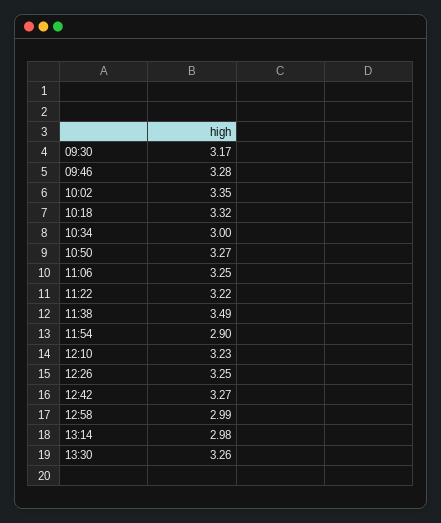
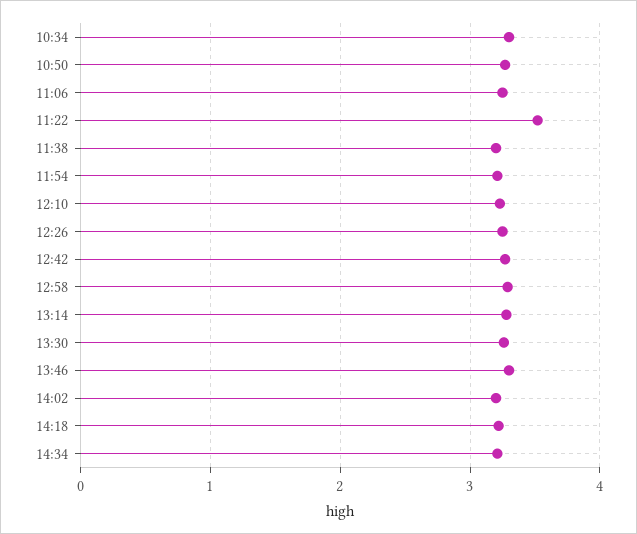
09:30: 3.17 -> none
09:46: 3.28 -> none
10:02: 3.35 -> none
10:18: 3.32 -> none
10:34: 3 -> 3.3
11:22: 3.22 -> 3.5
11:38: 3.49 -> 3.2
11:54: 2.9 -> 3.2
12:58: 2.99 -> 3.3
13:14: 2.98 -> 3.3
13:46: none -> 3.3
14:02: none -> 3.2
14:18: none -> 3.2
14:34: none -> 3.2

